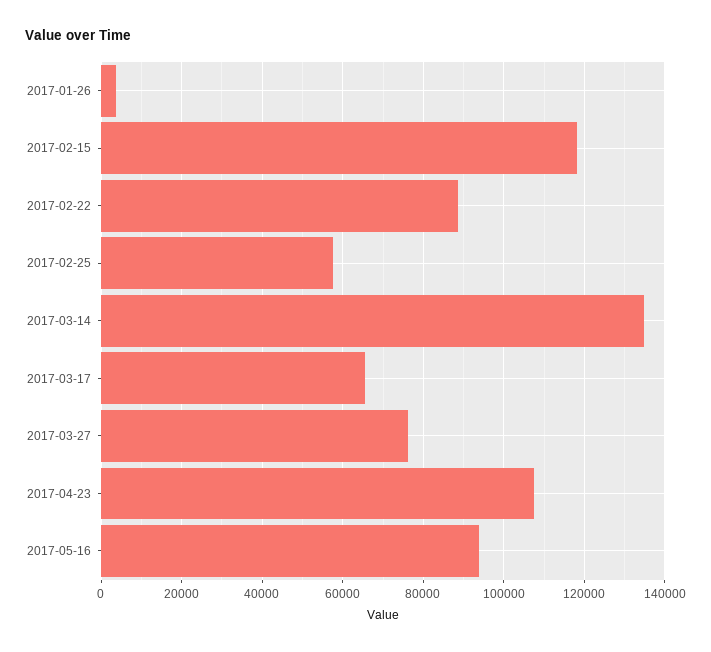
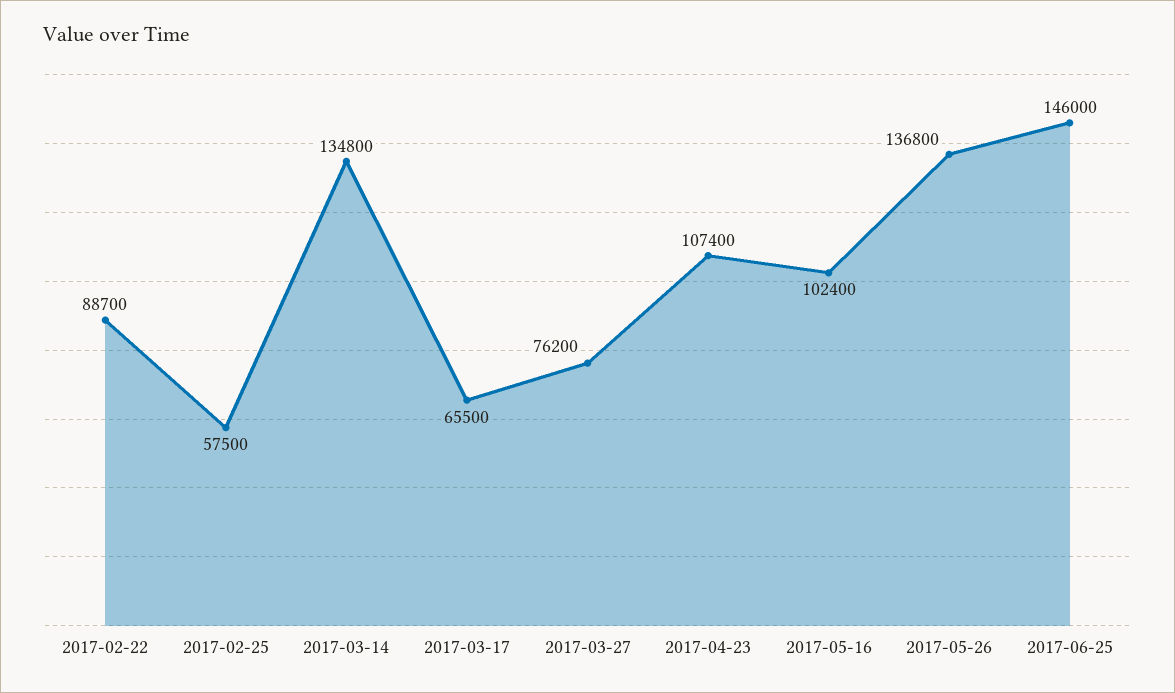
2017-01-26: 4000 -> none
2017-02-15: 118000 -> none
2017-05-16: 94000 -> 102400
2017-05-26: none -> 136800
2017-06-25: none -> 146000

